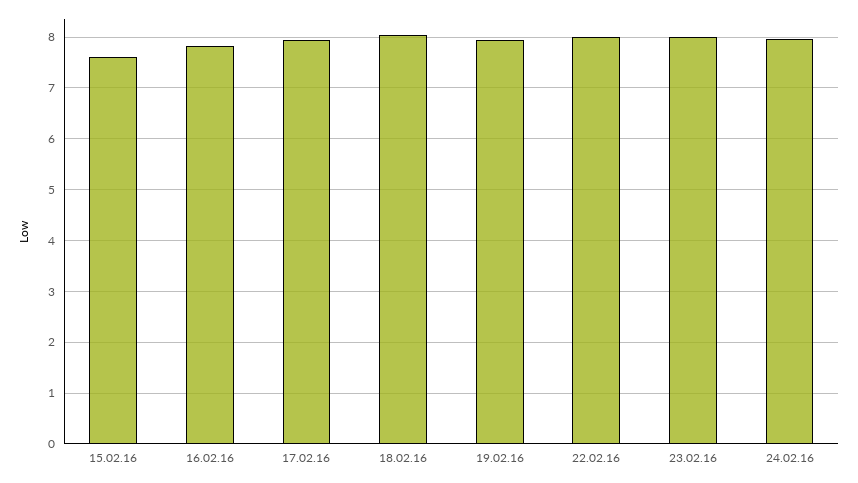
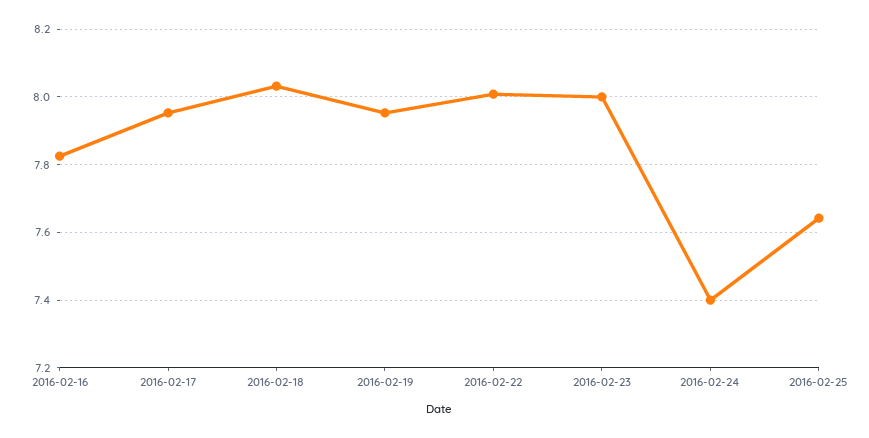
15.02.16: 7.6 -> none
24.02.16: 8 -> 7.4
2016-02-25: none -> 7.64

